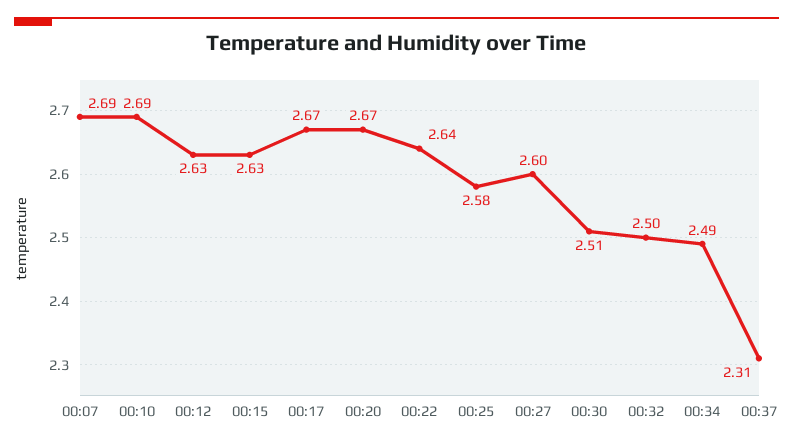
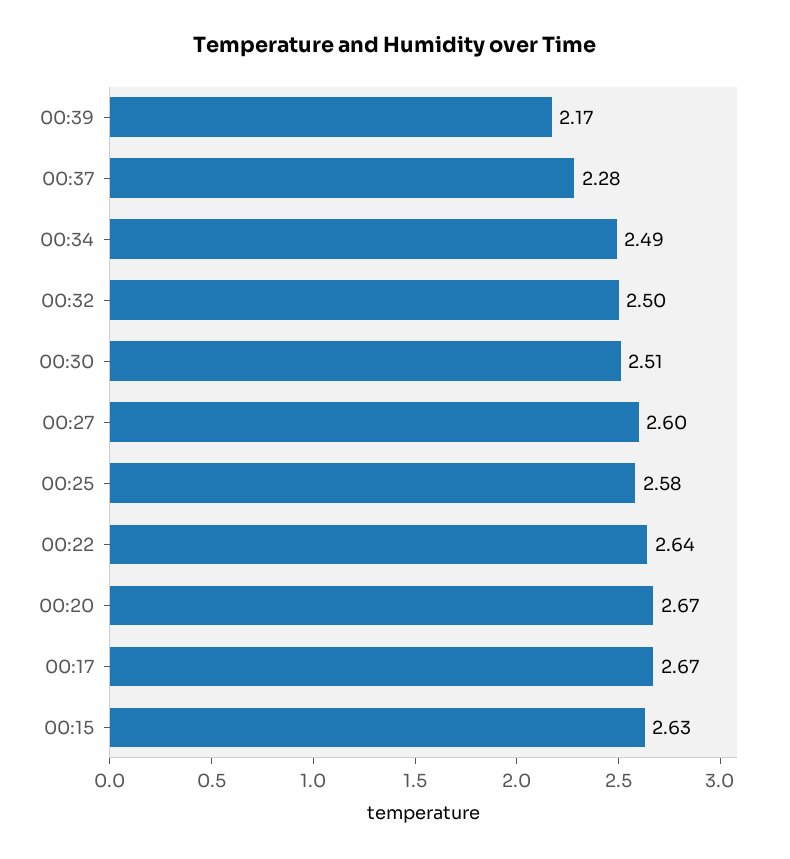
00:07: 2.69 -> none
00:10: 2.69 -> none
00:12: 2.63 -> none
00:37: 2.31 -> 2.28
00:39: none -> 2.17

